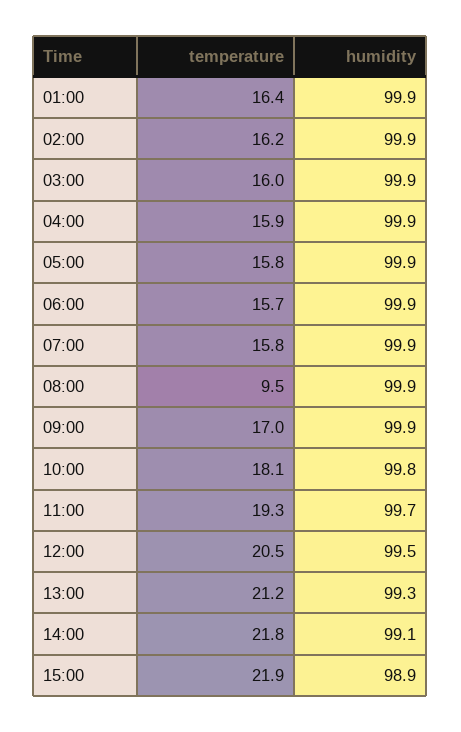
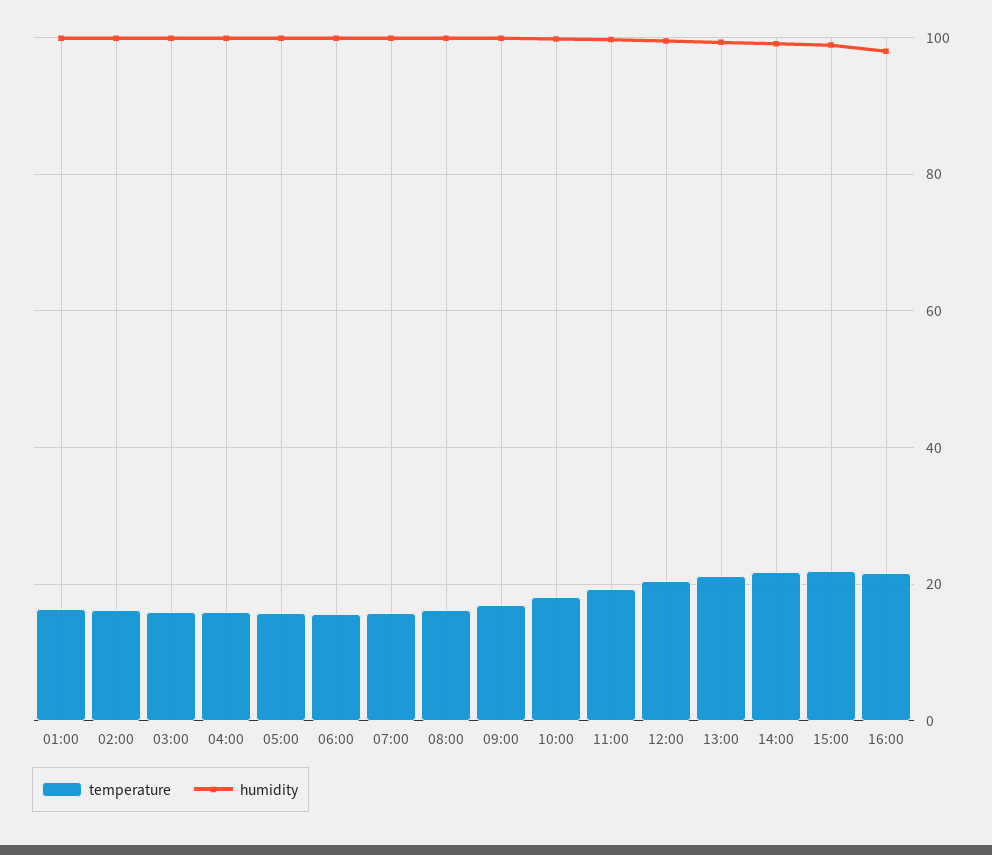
temperature, 08:00: 9.5 -> 16
temperature, 16:00: none -> 22
humidity, 16:00: none -> 98

